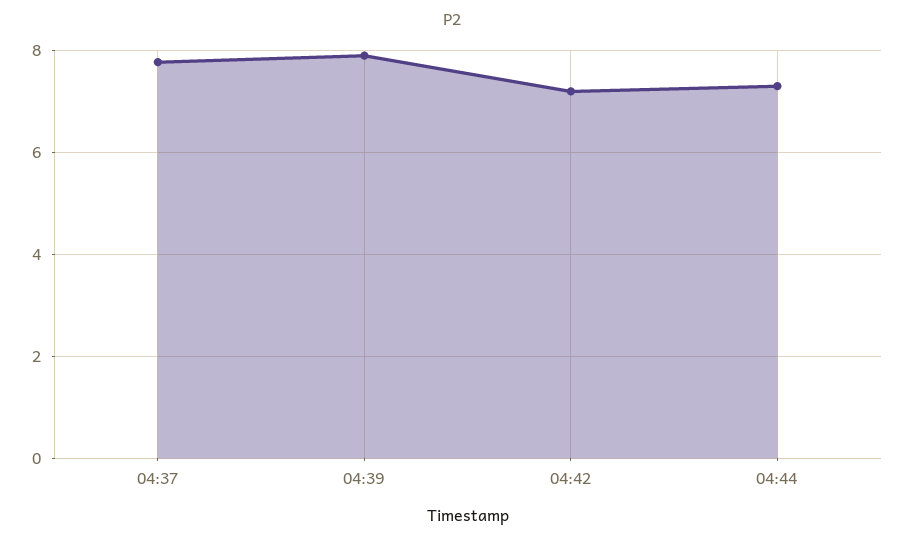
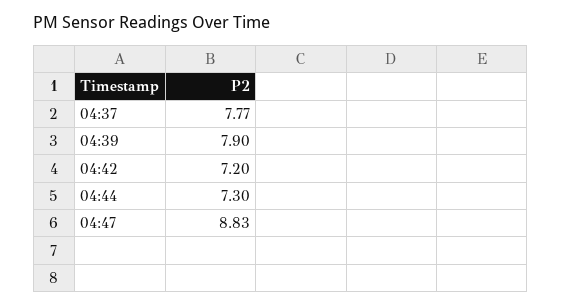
04:47: none -> 8.83

